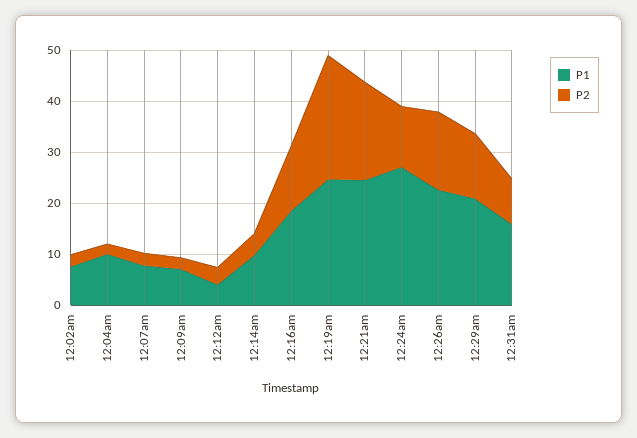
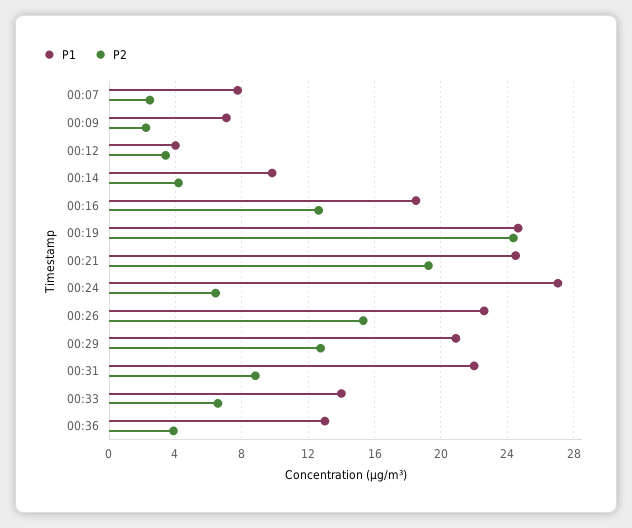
P1, 12:02am: 8 -> none
P2, 12:02am: 2 -> none
P1, 12:04am: 10 -> none
P2, 12:04am: 2 -> none
P2, 12:24am: 12 -> 6.5
P1, 12:31am: 16 -> 22
P1, 00:33: none -> 14
P2, 00:33: none -> 6.5
P1, 00:36: none -> 13
P2, 00:36: none -> 4

